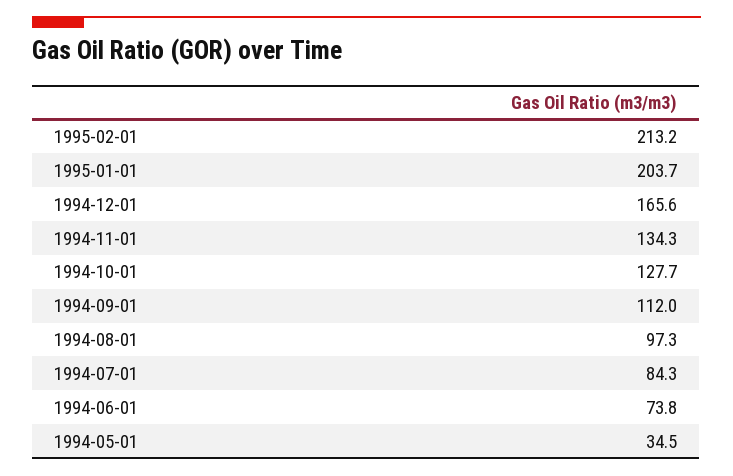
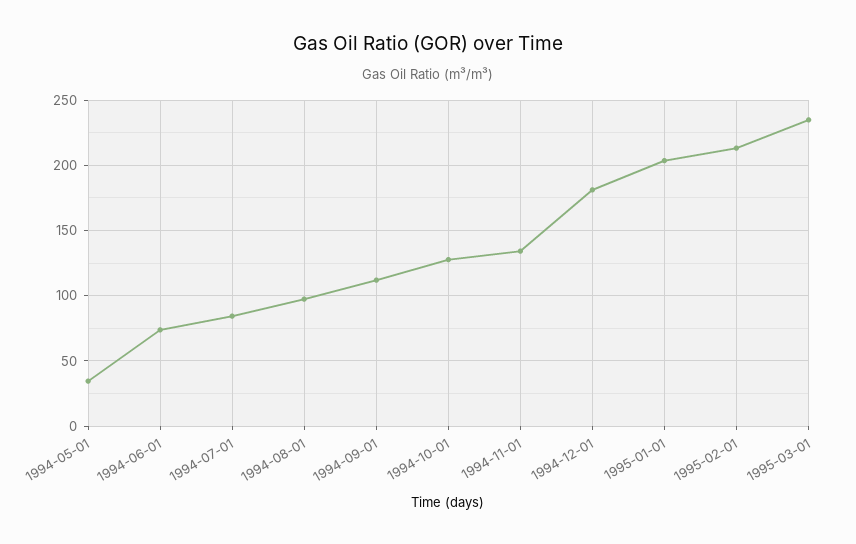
1994-12-01: 165.6 -> 180
1995-03-01: none -> 235

